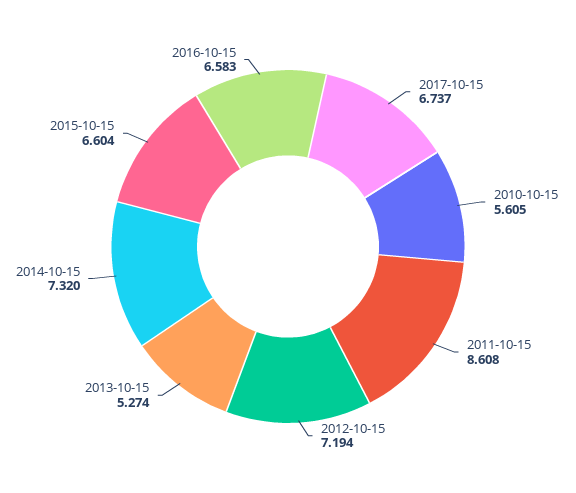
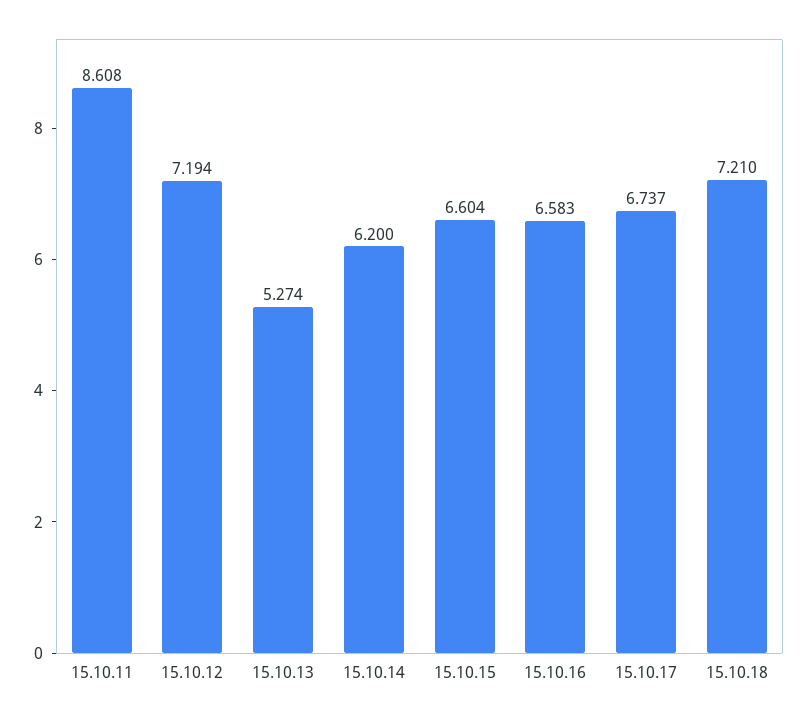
2010-10-15: 5.605 -> none
2014-10-15: 7.32 -> 6.2
15.10.18: none -> 7.21

